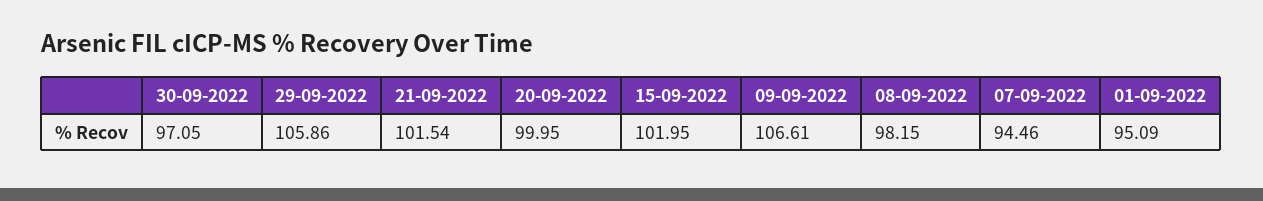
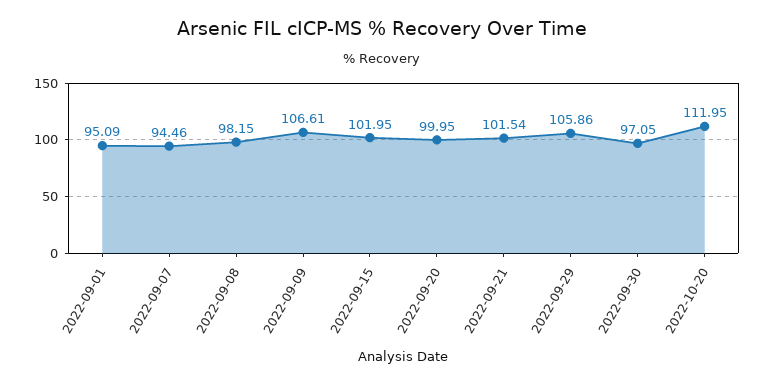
2022-10-20: none -> 111.95

